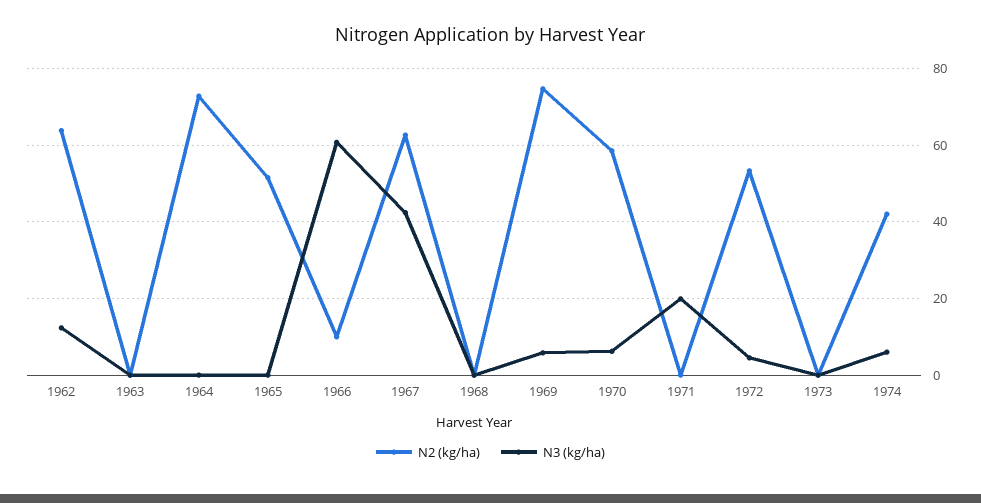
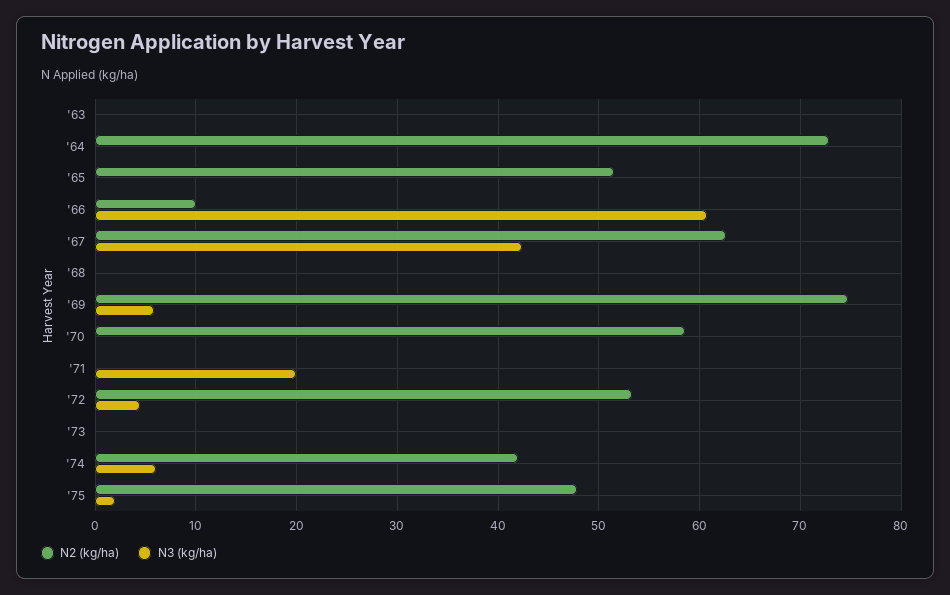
N2 (kg/ha), 1962: 64 -> none
N3 (kg/ha), 1962: 12 -> none
N3 (kg/ha), 1970: 6 -> 0
N2 (kg/ha), '75: none -> 48
N3 (kg/ha), '75: none -> 2

